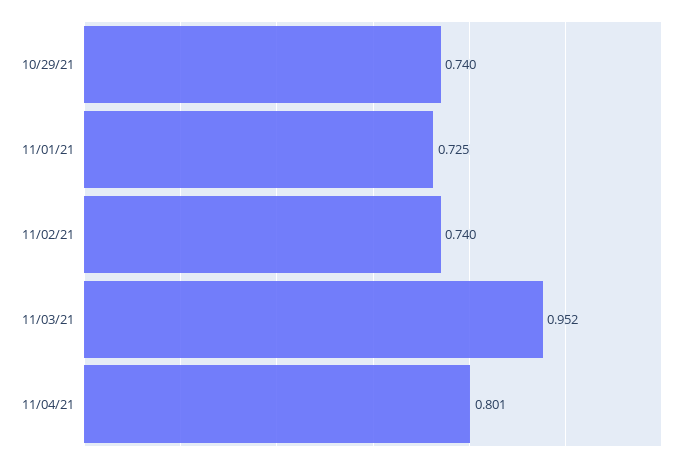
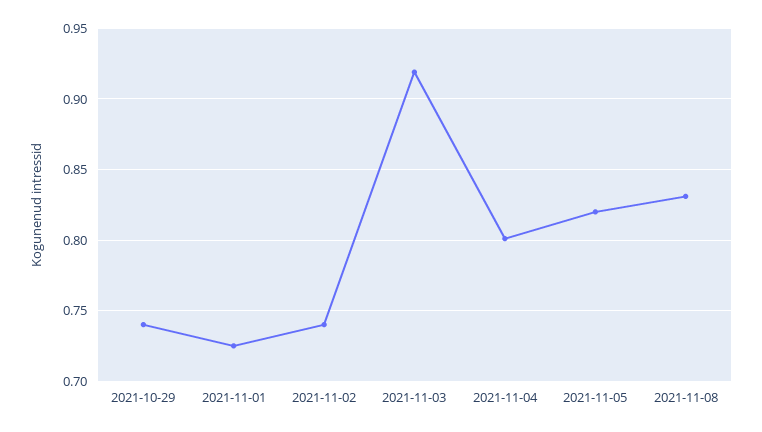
11/03/21: 0.952 -> 0.92
2021-11-05: none -> 0.82
2021-11-08: none -> 0.83

